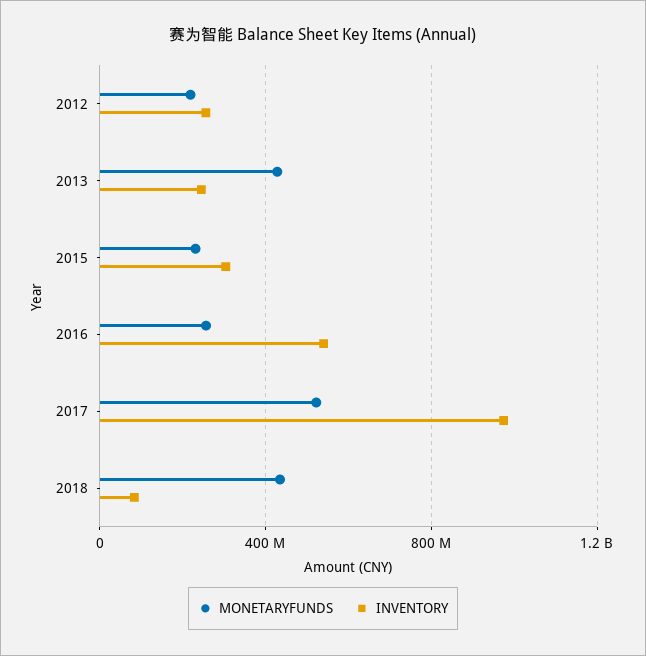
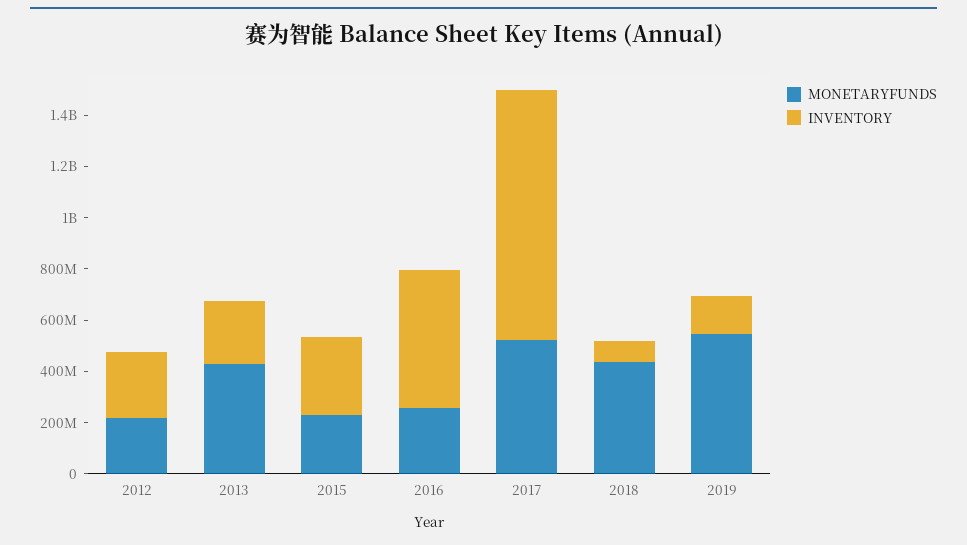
MONETARYFUNDS, 2019: none -> 550000000
INVENTORY, 2019: none -> 150000000

